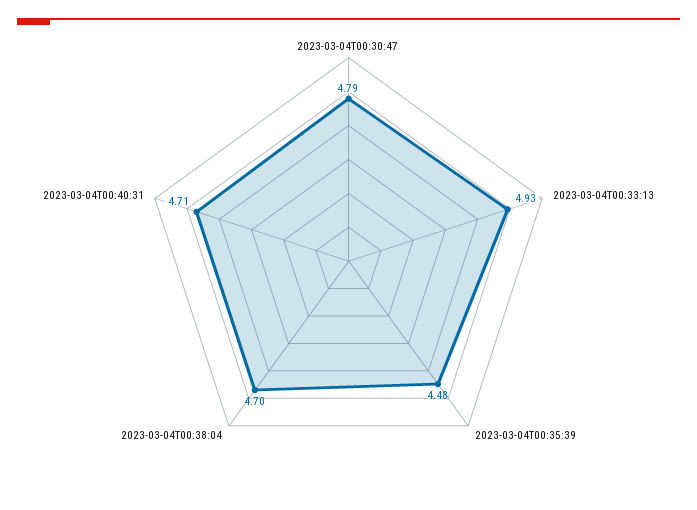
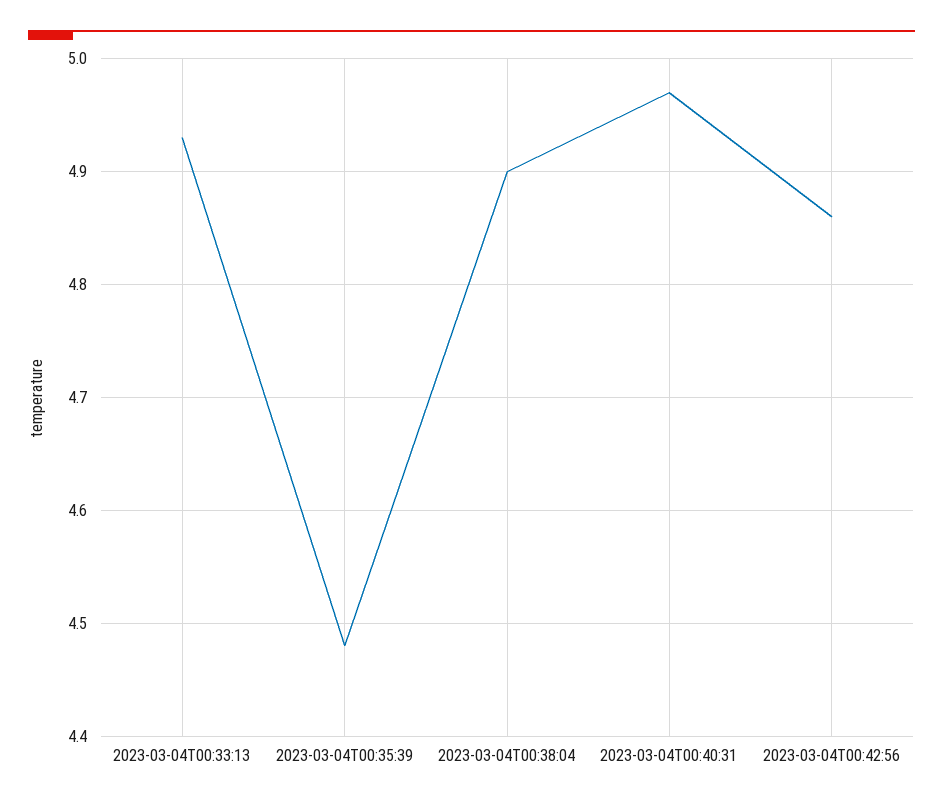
2023-03-04T00:30:47: 4.79 -> none
2023-03-04T00:38:04: 4.7 -> 4.9
2023-03-04T00:40:31: 4.71 -> 4.97
2023-03-04T00:42:56: none -> 4.86

